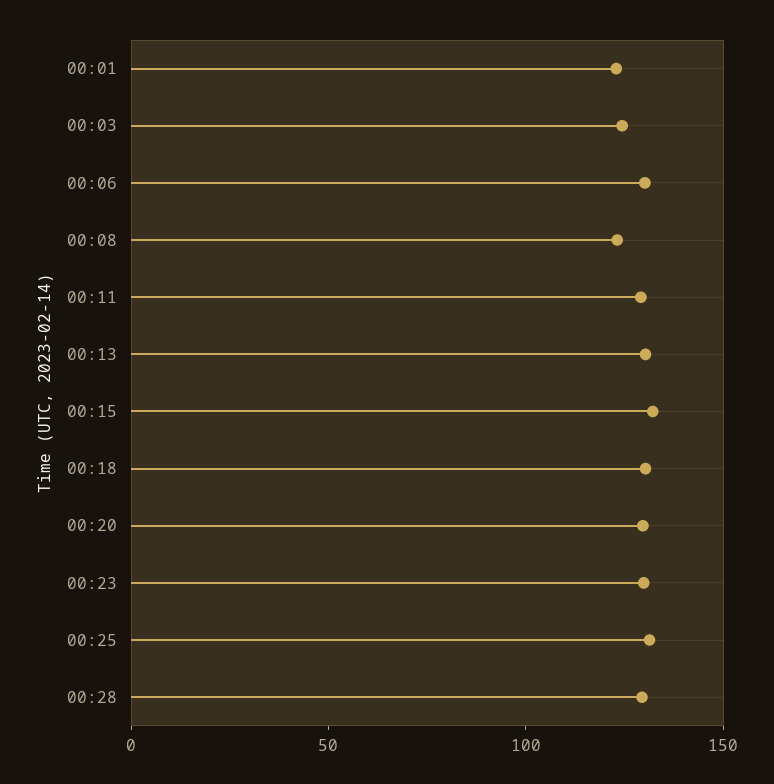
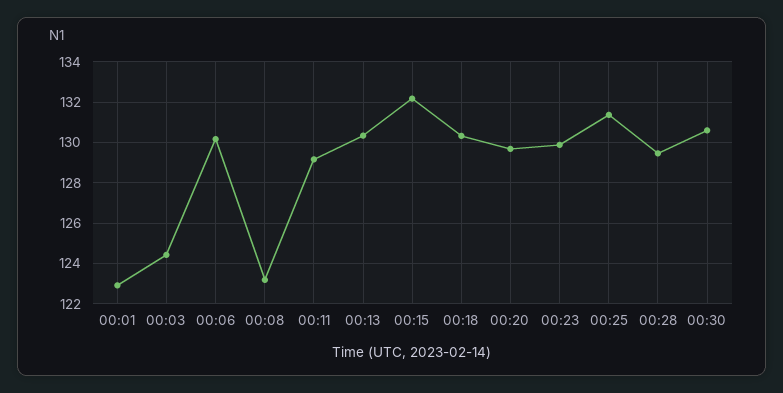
00:30: none -> 130.5

